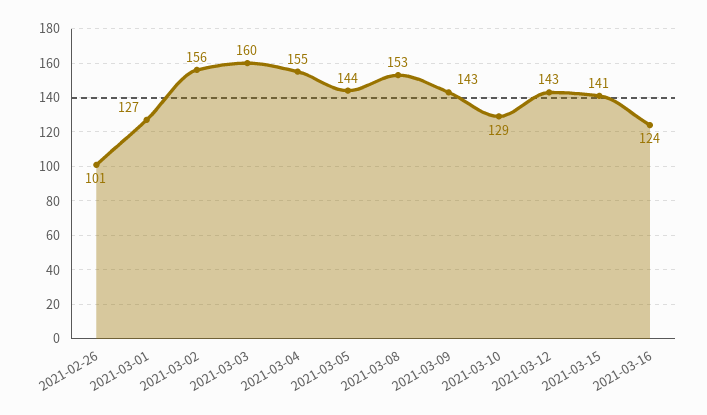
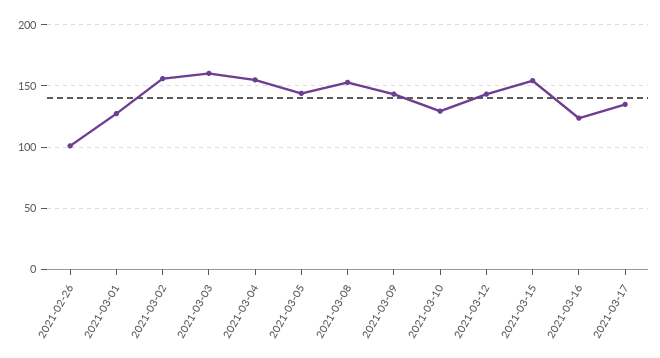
2021-03-15: 141 -> 155
2021-03-17: none -> 135

